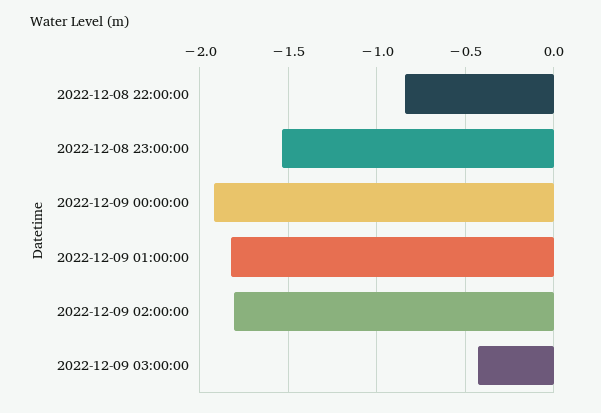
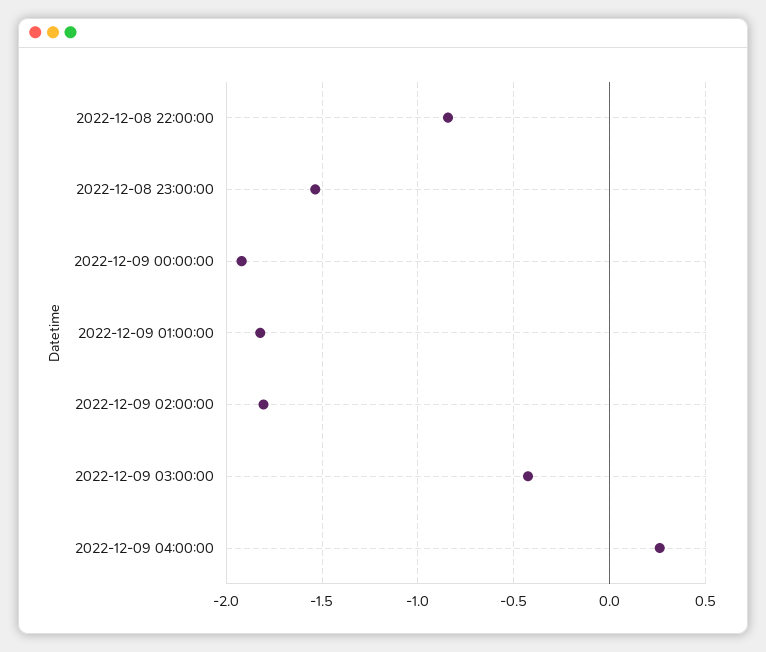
2022-12-09 04:00:00: none -> 0.25

